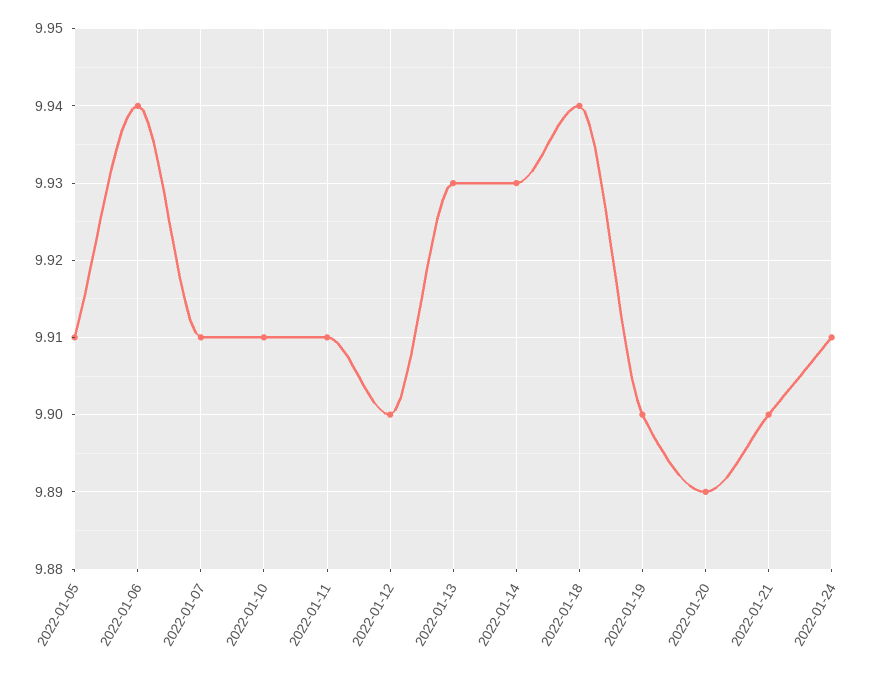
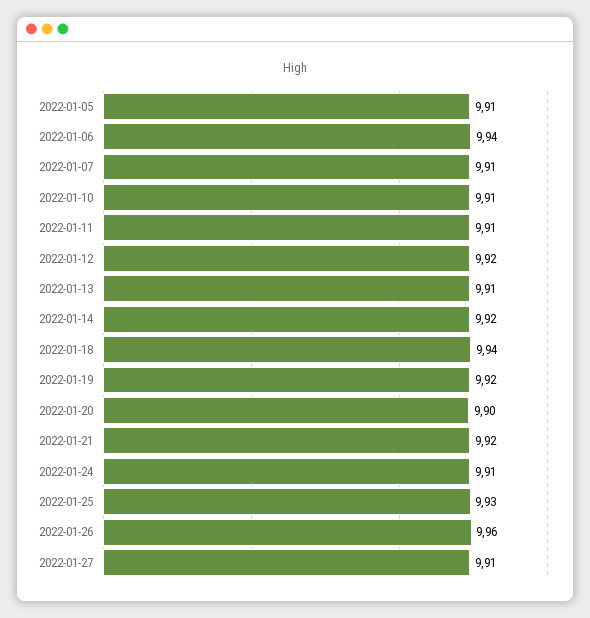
2022-01-12: 9.9 -> 9.92
2022-01-13: 9.93 -> 9.91
2022-01-14: 9.93 -> 9.92
2022-01-19: 9.9 -> 9.92
2022-01-20: 9.89 -> 9.9
2022-01-21: 9.9 -> 9.92
2022-01-25: none -> 9.93
2022-01-26: none -> 9.96
2022-01-27: none -> 9.91

